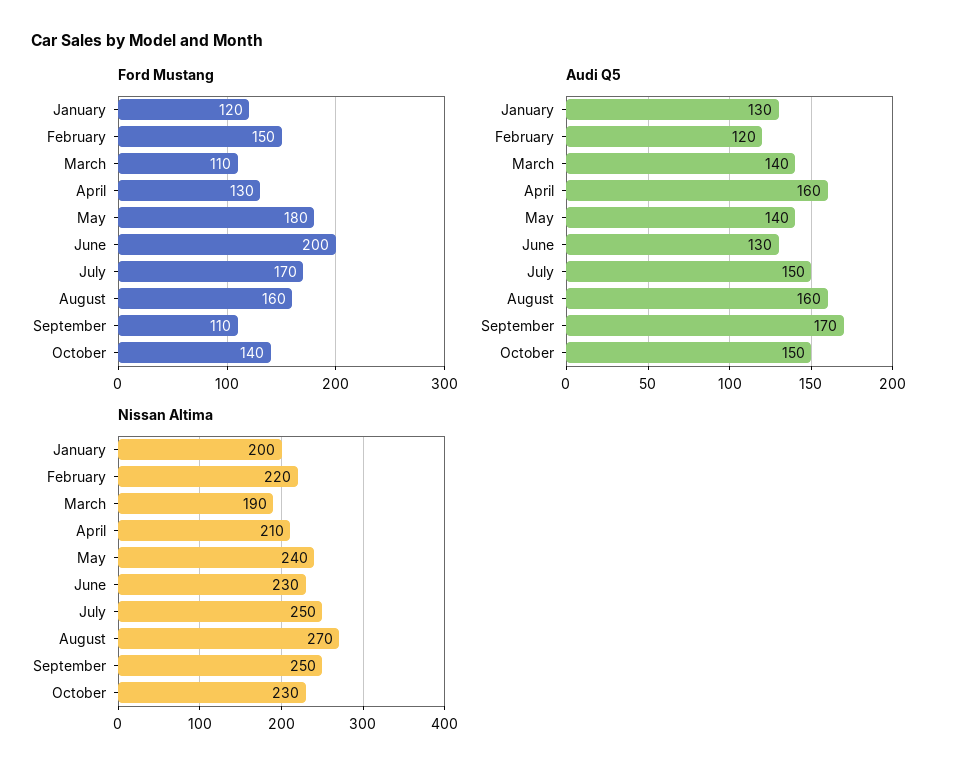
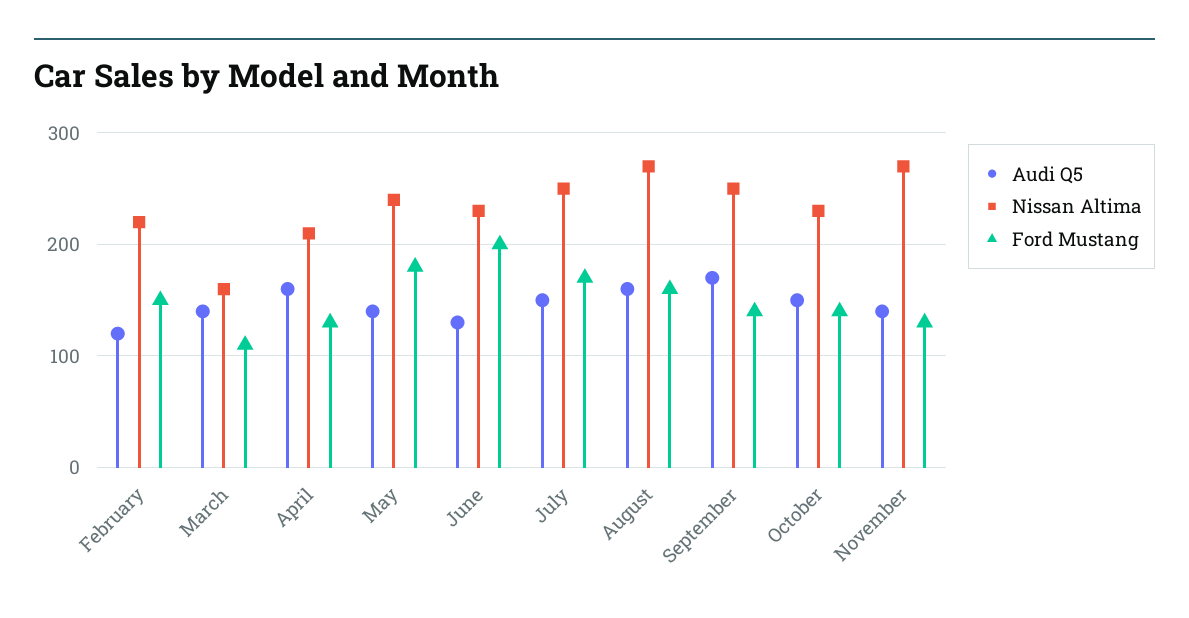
Ford Mustang, January: 120 -> none
Ford Mustang, September: 110 -> 140
Audi Q5, January: 130 -> none
Nissan Altima, January: 200 -> none
Nissan Altima, March: 190 -> 160
Audi Q5, November: none -> 140
Nissan Altima, November: none -> 270
Ford Mustang, November: none -> 130

